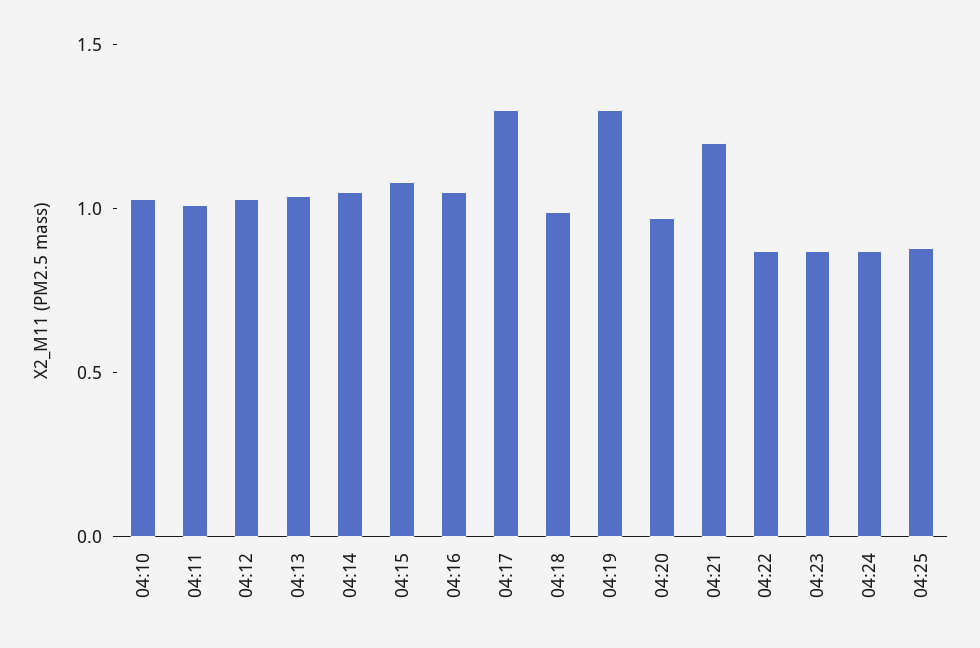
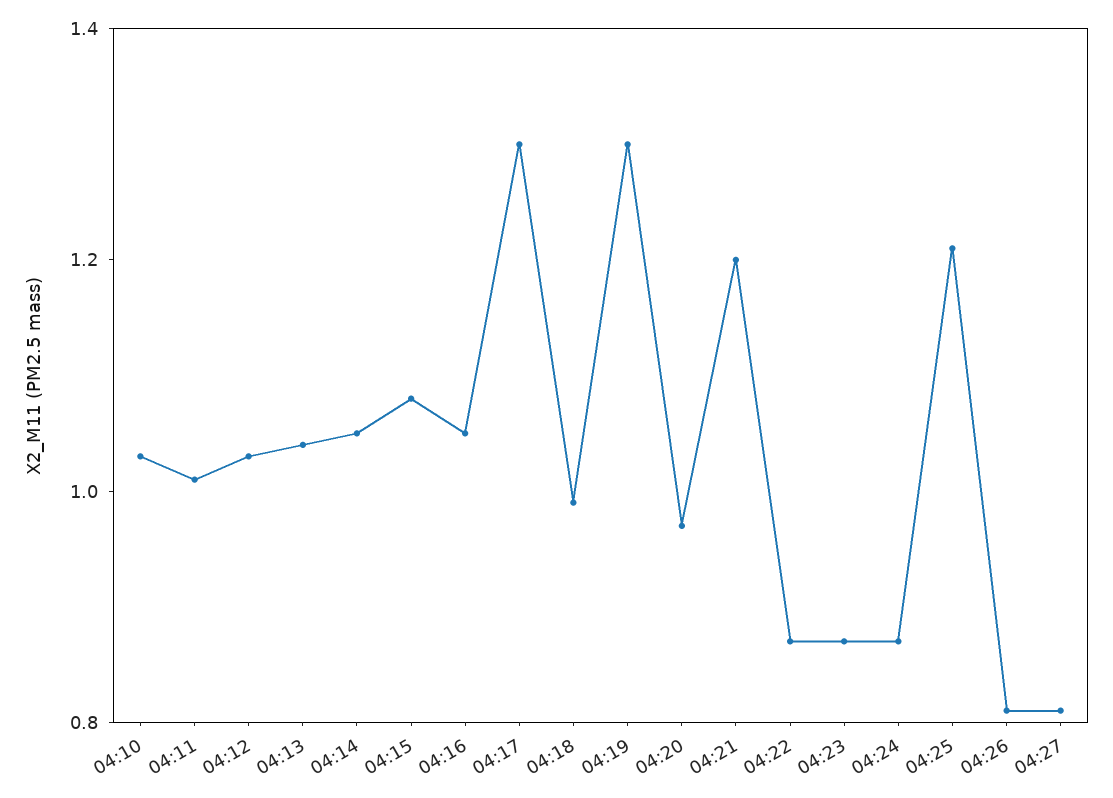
04:25: 0.9 -> 1.2
04:26: none -> 0.8
04:27: none -> 0.8

